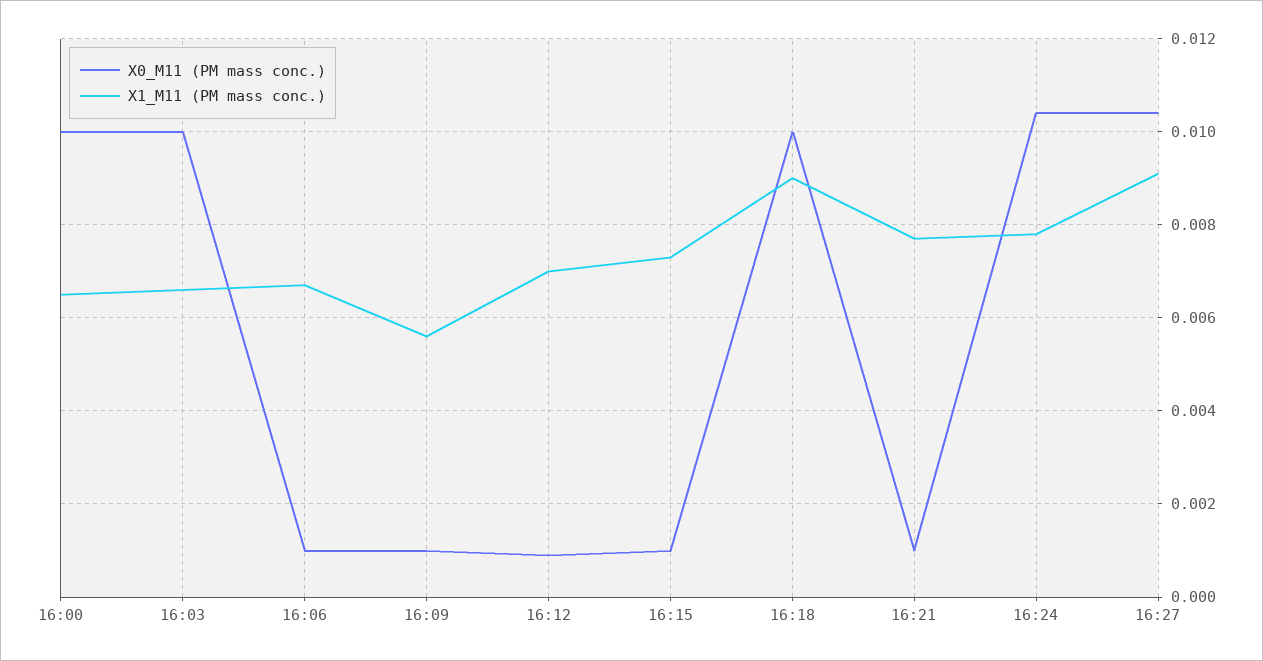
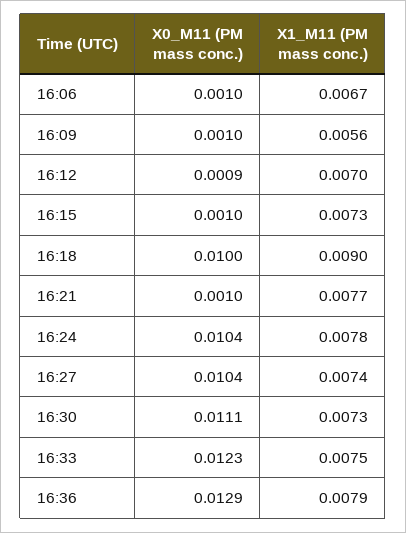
X0_M11 (PM mass conc.), 16:00: 0.01 -> none
X1_M11 (PM mass conc.), 16:00: 0.0065 -> none
X0_M11 (PM mass conc.), 16:03: 0.01 -> none
X1_M11 (PM mass conc.), 16:03: 0.0065 -> none
X1_M11 (PM mass conc.), 16:27: 0.009 -> 0.0074
X0_M11 (PM mass conc.), 16:30: none -> 0.0111
X1_M11 (PM mass conc.), 16:30: none -> 0.0073
X0_M11 (PM mass conc.), 16:33: none -> 0.0123
X1_M11 (PM mass conc.), 16:33: none -> 0.0075
X0_M11 (PM mass conc.), 16:36: none -> 0.0129
X1_M11 (PM mass conc.), 16:36: none -> 0.0079

